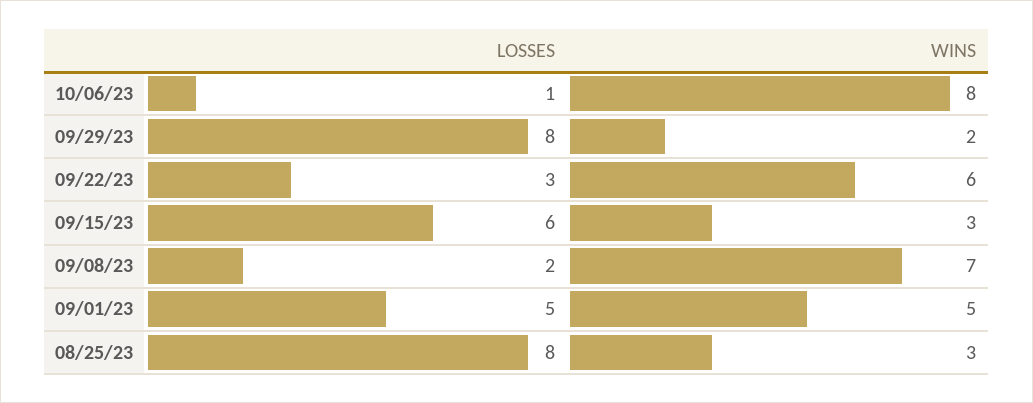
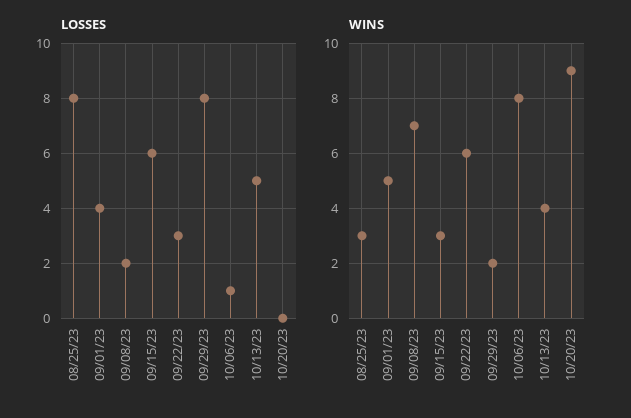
LOSSES, 09/01/23: 5 -> 4
LOSSES, 10/13/23: none -> 5
LOSSES, 10/20/23: none -> 0
WINS, 10/13/23: none -> 4
WINS, 10/20/23: none -> 9

